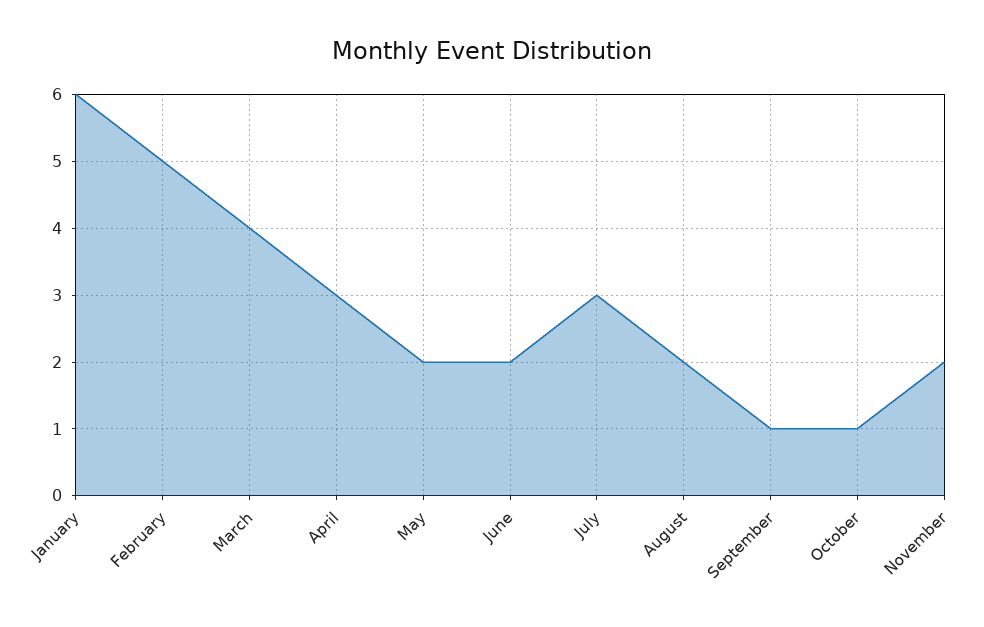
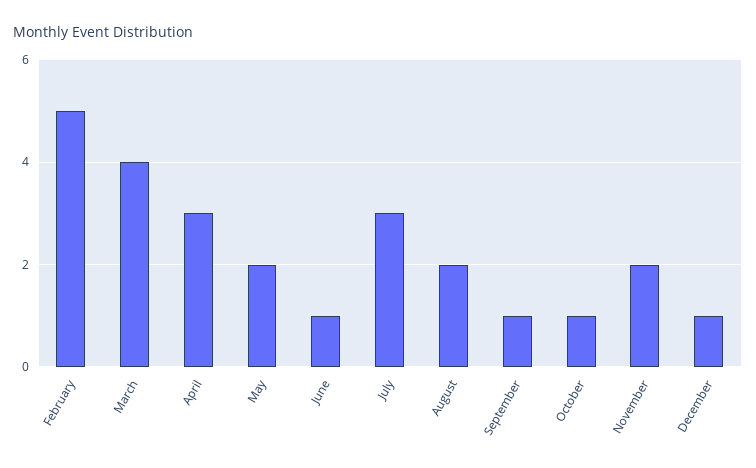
January: 6 -> none
June: 2 -> 1
December: none -> 1

